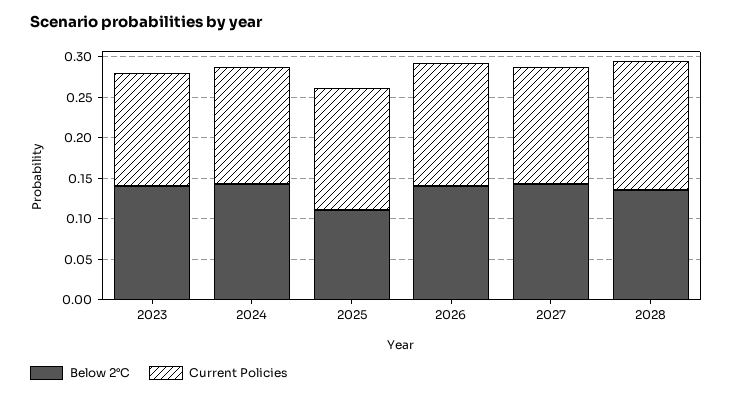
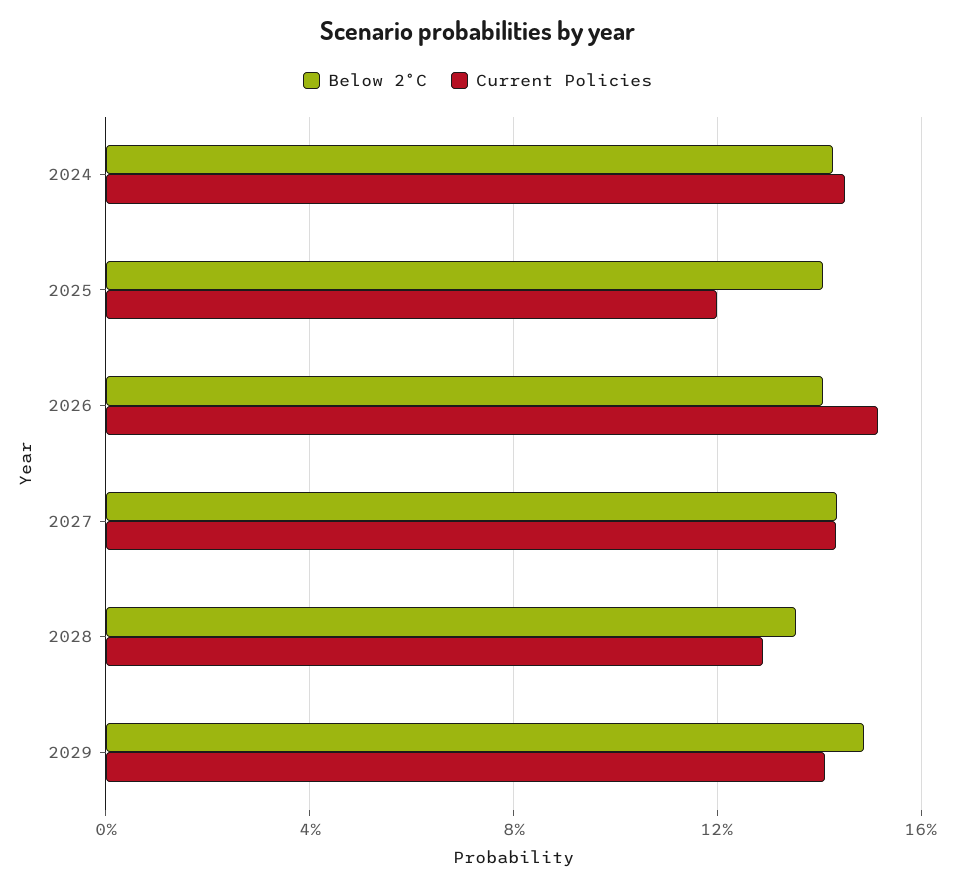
Below 2°C, 2023: 0.14 -> none
Current Policies, 2023: 0.14 -> none
Below 2°C, 2025: 0.11 -> 0.14
Current Policies, 2025: 0.15 -> 0.12
Current Policies, 2028: 0.16 -> 0.13
Below 2°C, 2029: none -> 0.15
Current Policies, 2029: none -> 0.14

